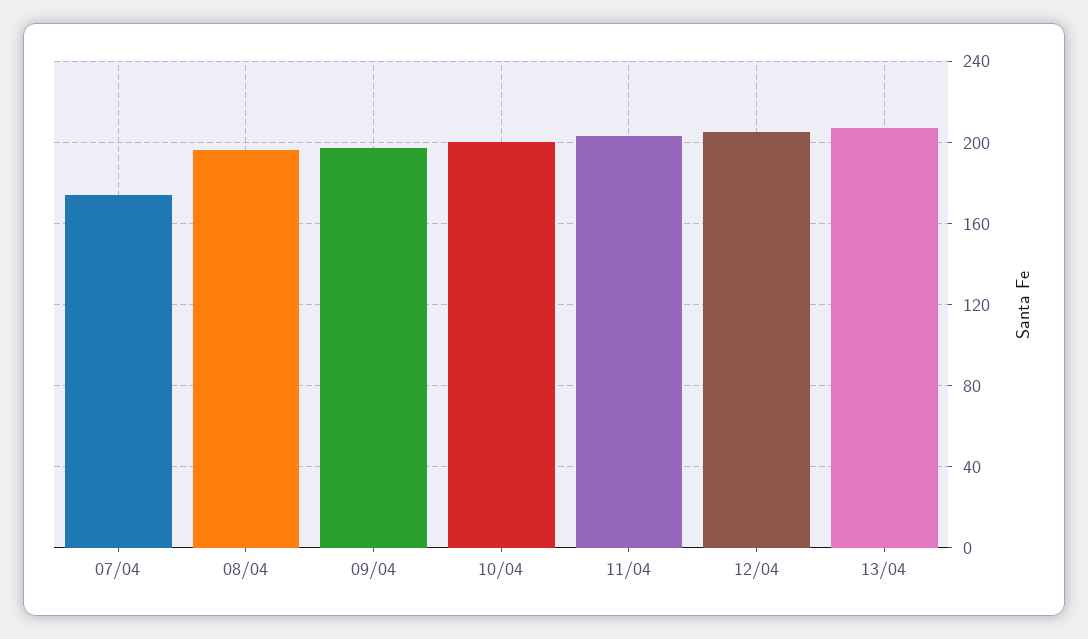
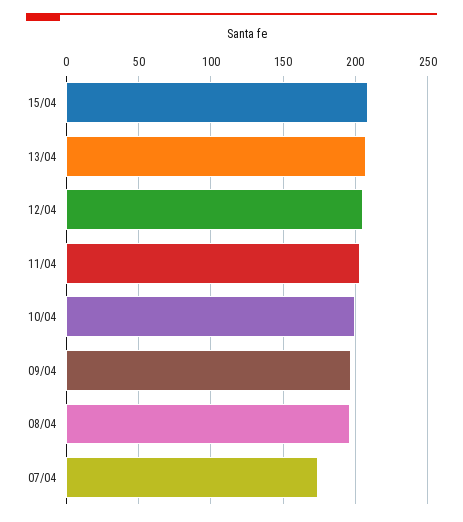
15/04: none -> 210

